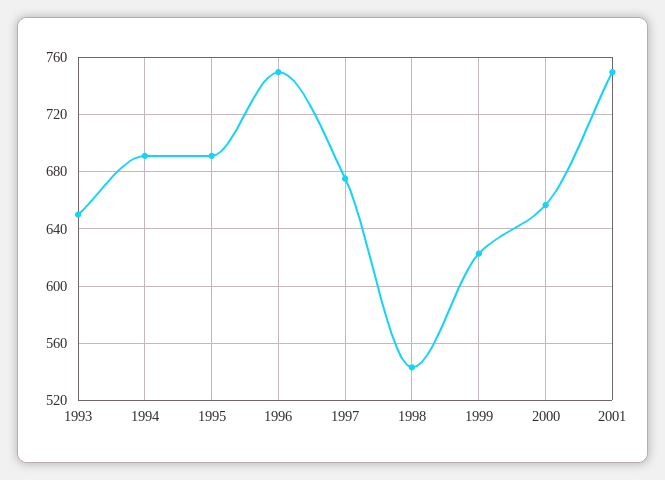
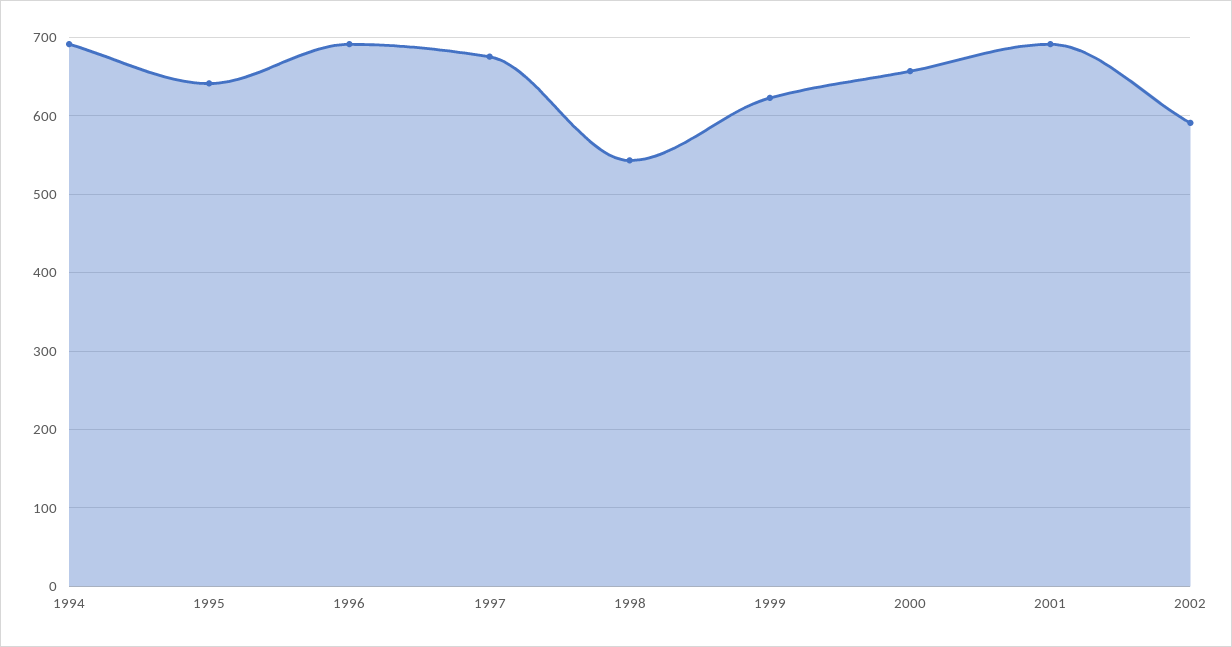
1993: 650 -> none
1995: 690 -> 640
1996: 750 -> 690
2001: 750 -> 690
2002: none -> 590

